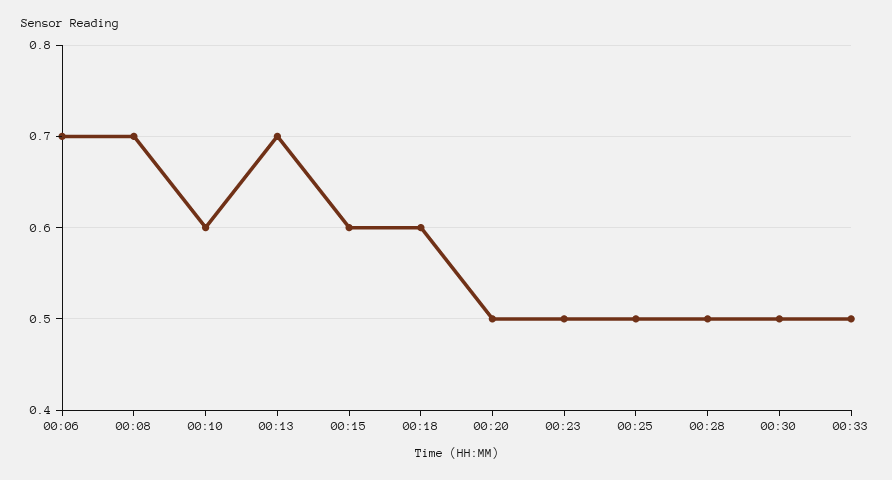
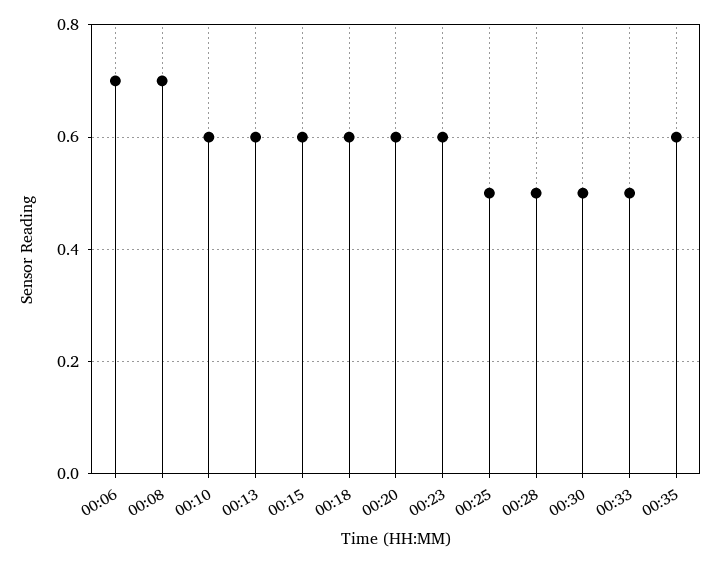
00:13: 0.7 -> 0.6
00:20: 0.5 -> 0.6
00:23: 0.5 -> 0.6
00:35: none -> 0.6

